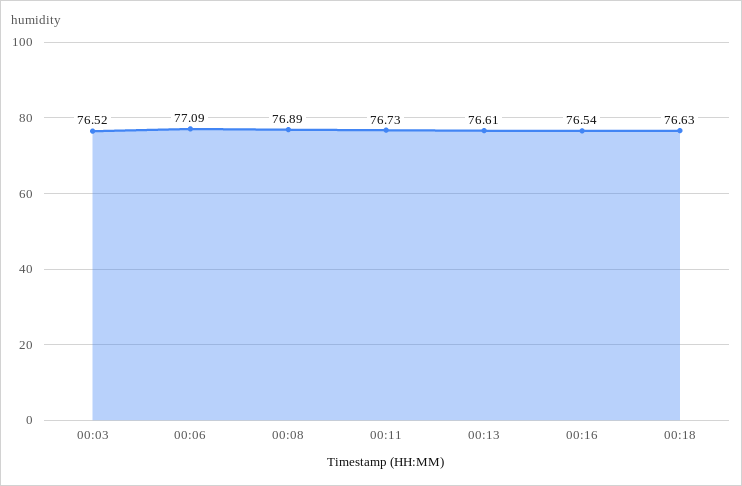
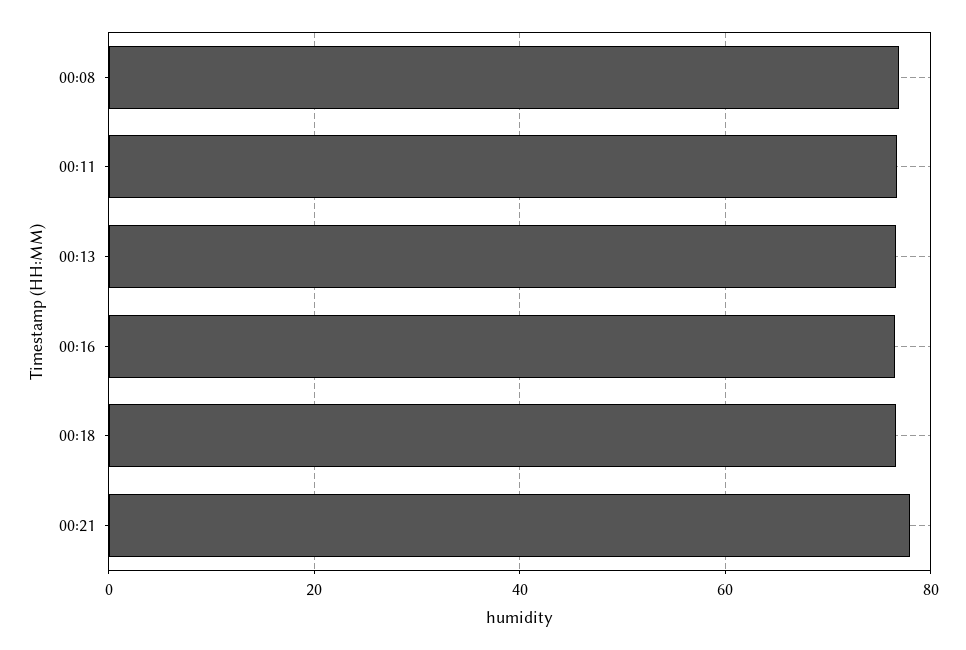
00:03: 76.52 -> none
00:06: 77.09 -> none
00:21: none -> 78

